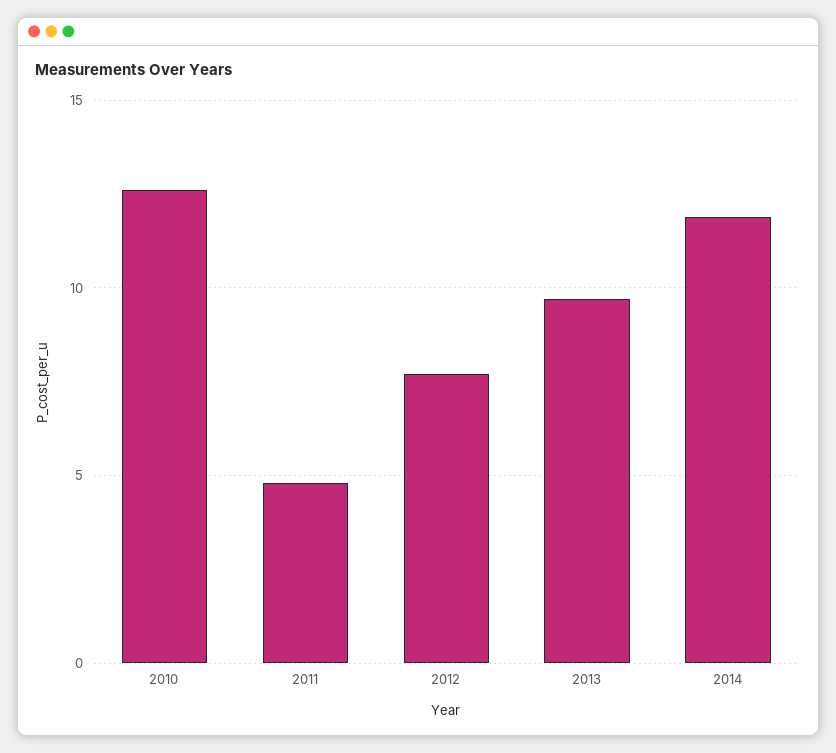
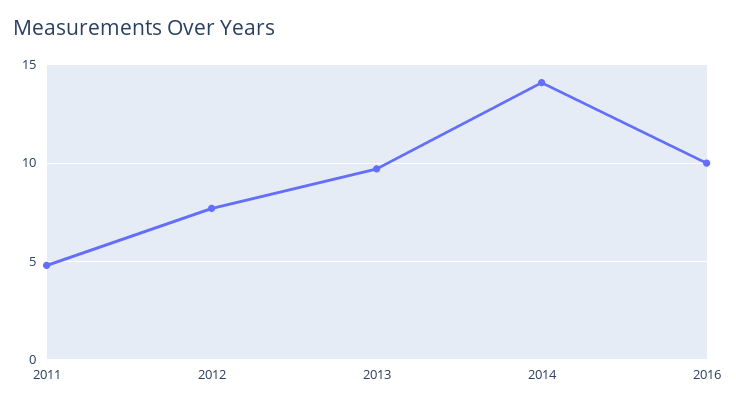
2010: 12.5 -> none
2014: 12 -> 14
2016: none -> 10

